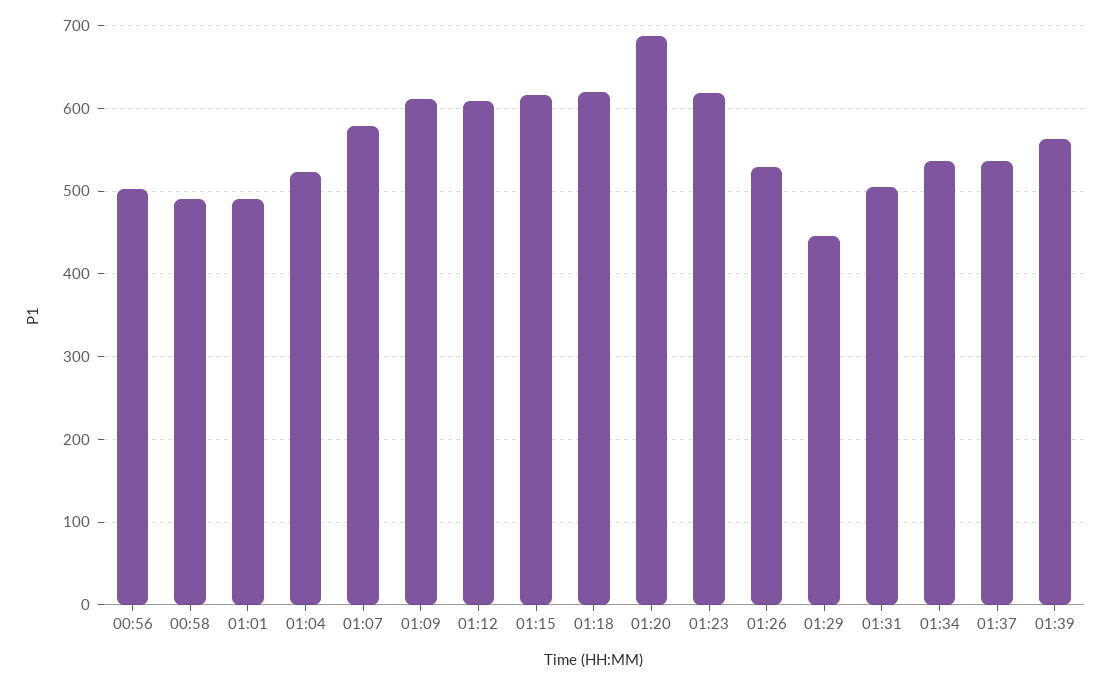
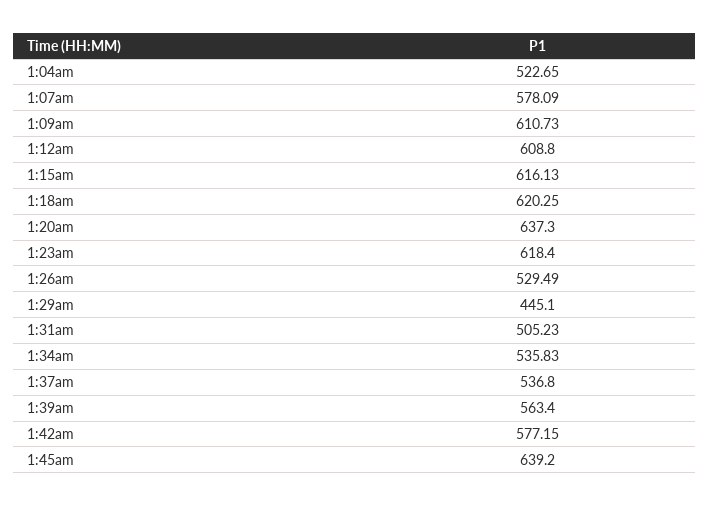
00:56: 500 -> none
00:58: 490 -> none
01:01: 490 -> none
01:20: 690 -> 637.3
1:42am: none -> 577.15
1:45am: none -> 639.2

